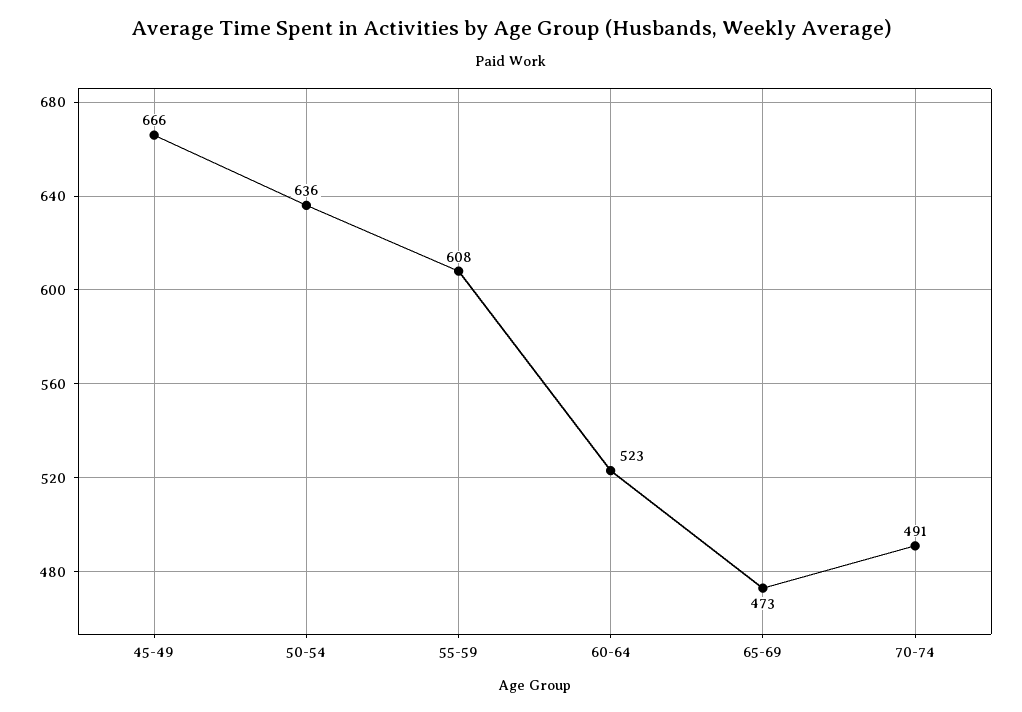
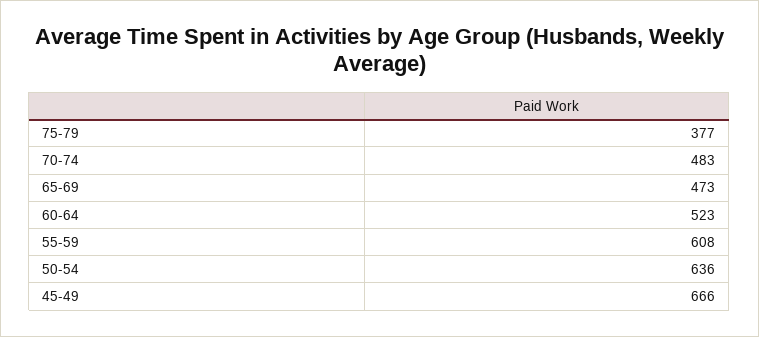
70-74: 491 -> 483
75-79: none -> 377

